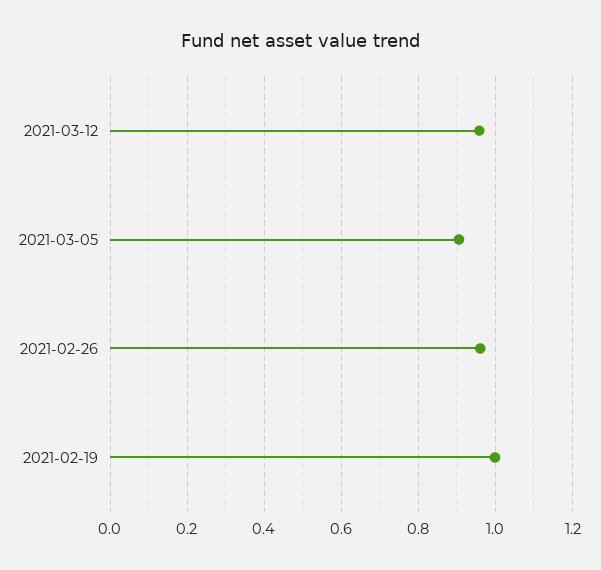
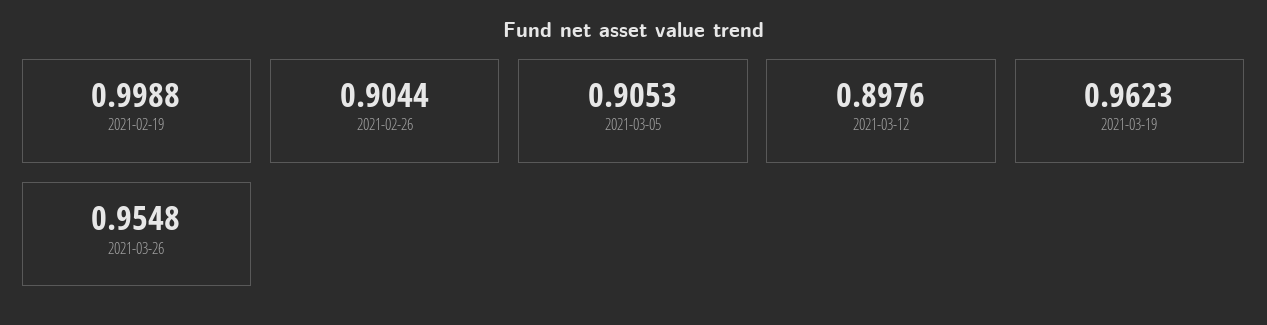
2021-03-12: 0.96 -> 0.8976
2021-02-26: 0.96 -> 0.9044
2021-03-19: none -> 0.9623
2021-03-26: none -> 0.9548

